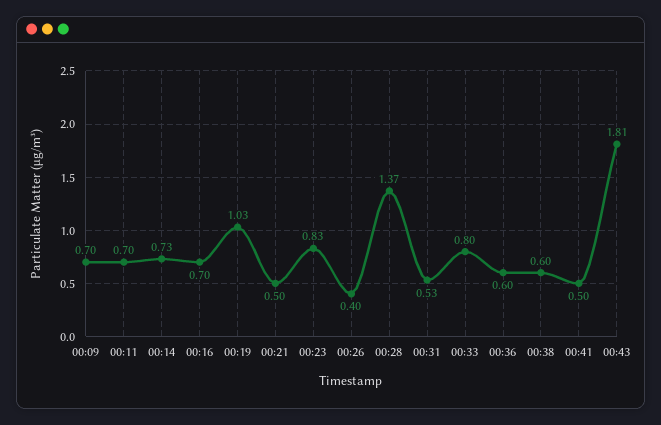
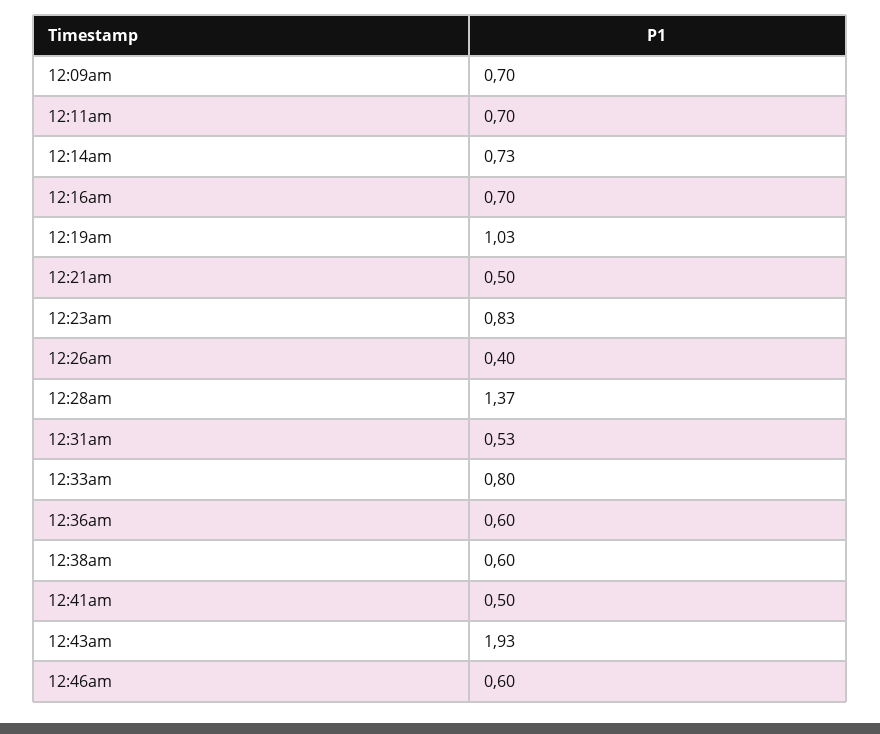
00:43: 1.81 -> 1.93
12:46am: none -> 0.6

